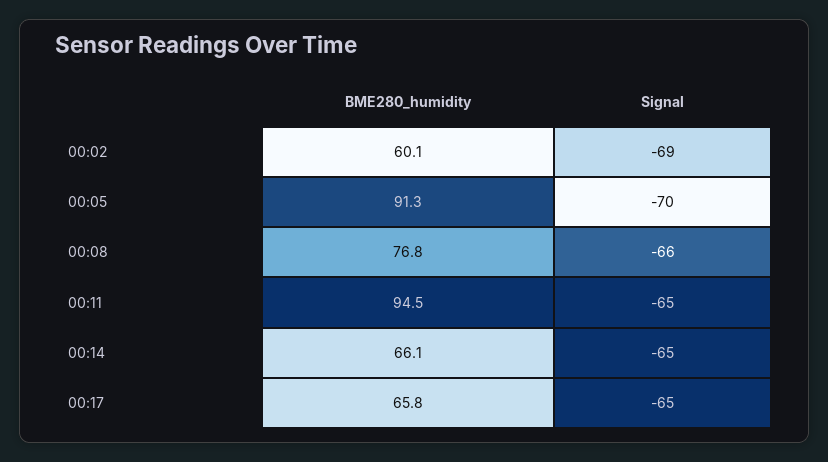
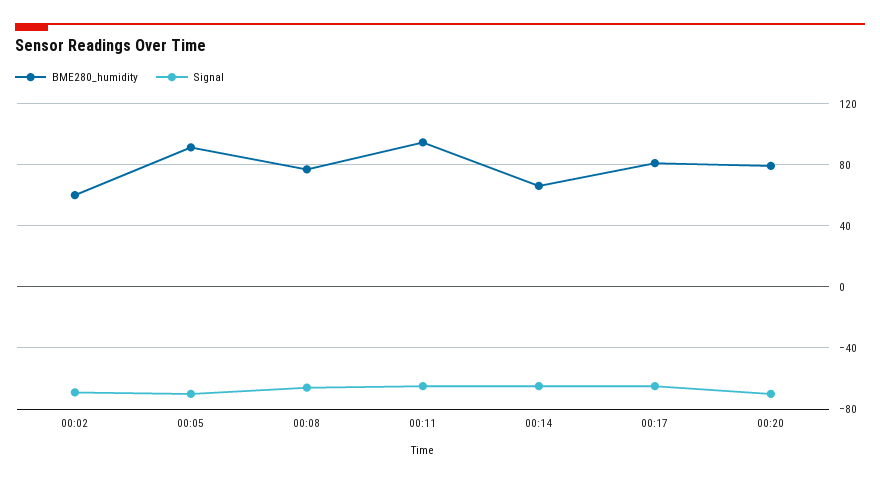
BME280_humidity, 00:17: 65.8 -> 80
BME280_humidity, 00:20: none -> 80
Signal, 00:20: none -> -70

